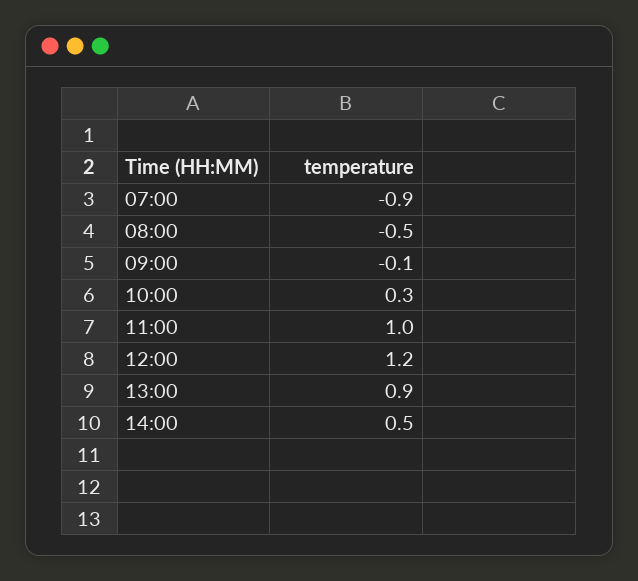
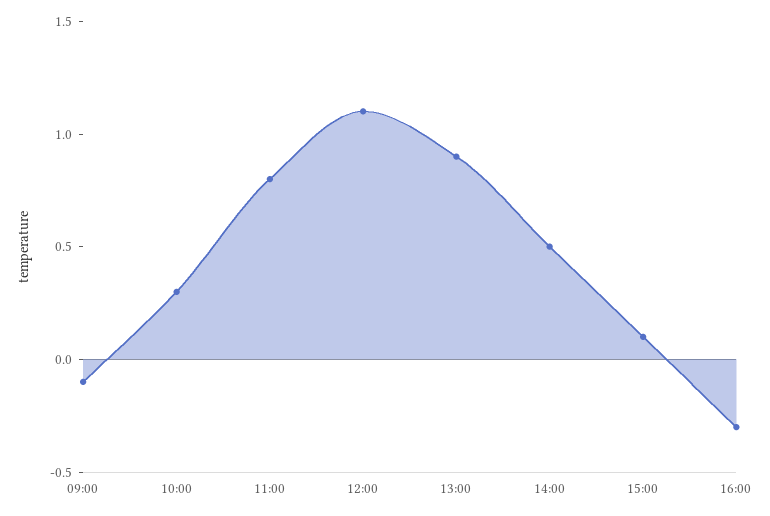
07:00: -0.9 -> none
08:00: -0.5 -> none
11:00: 1 -> 0.8
12:00: 1.2 -> 1.1
15:00: none -> 0.1
16:00: none -> -0.3

